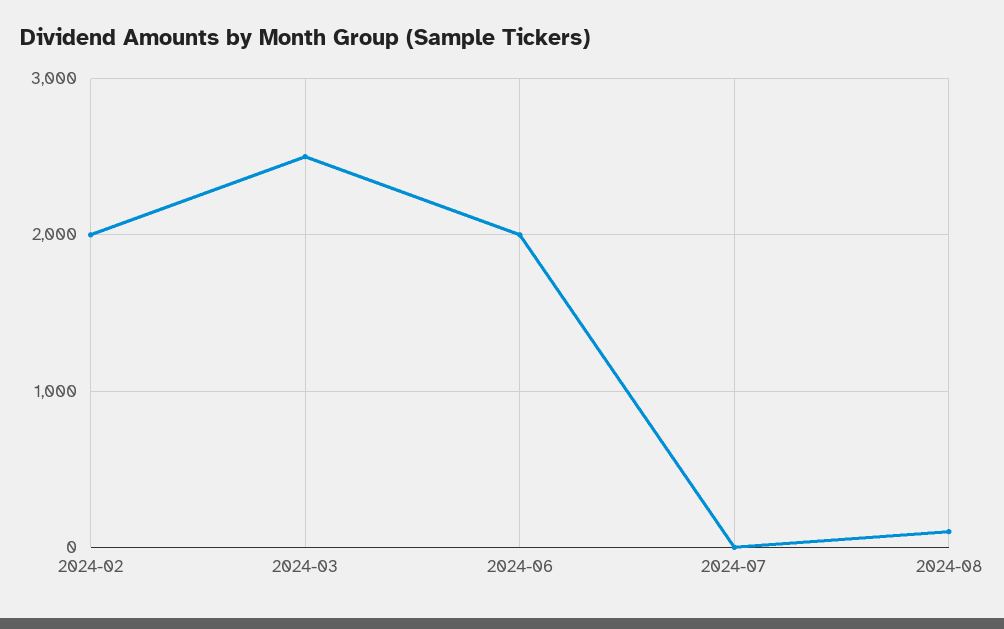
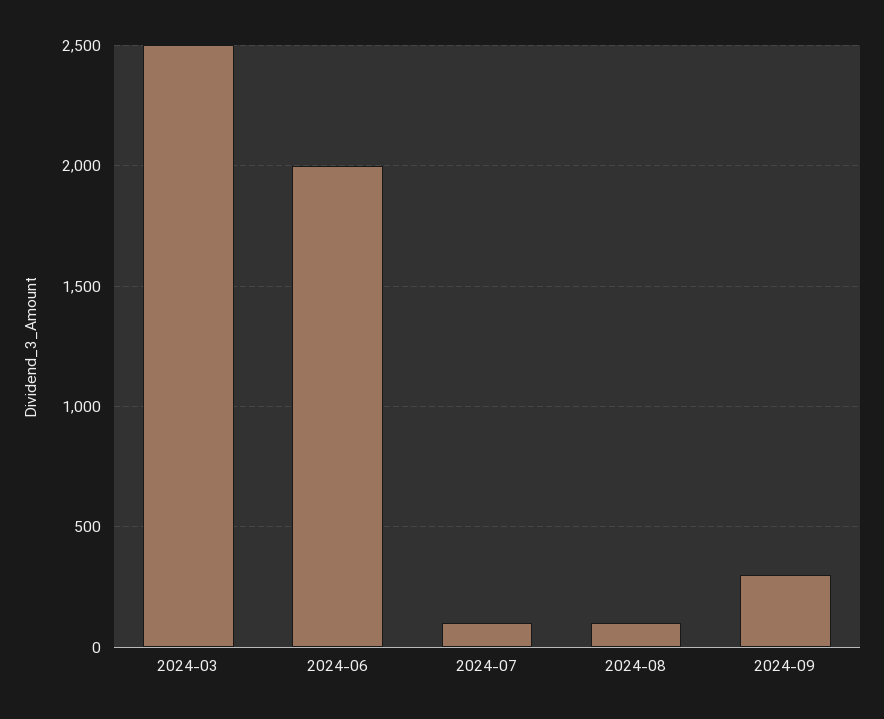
2024-02: 2000 -> none
2024-07: 0 -> 100
2024-09: none -> 300

